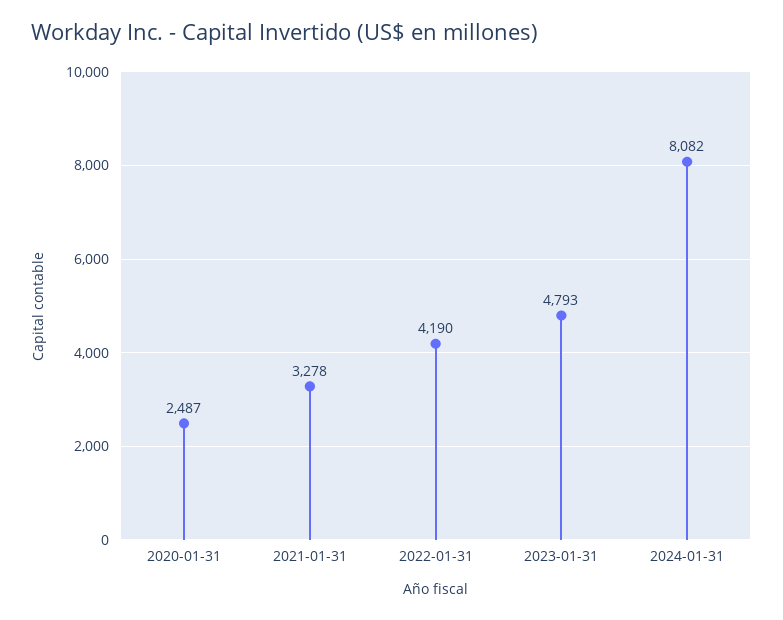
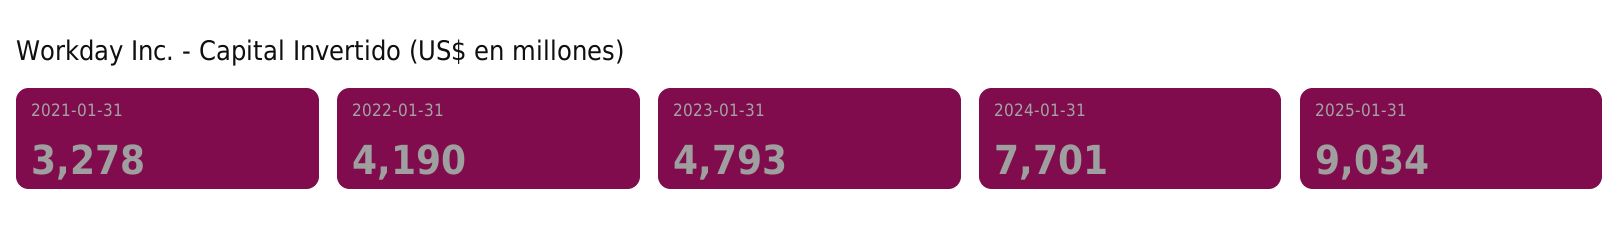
2020-01-31: 2487 -> none
2024-01-31: 8082 -> 7701
2025-01-31: none -> 9034

